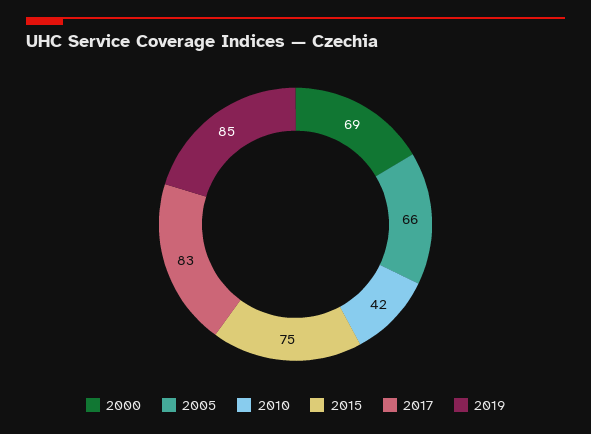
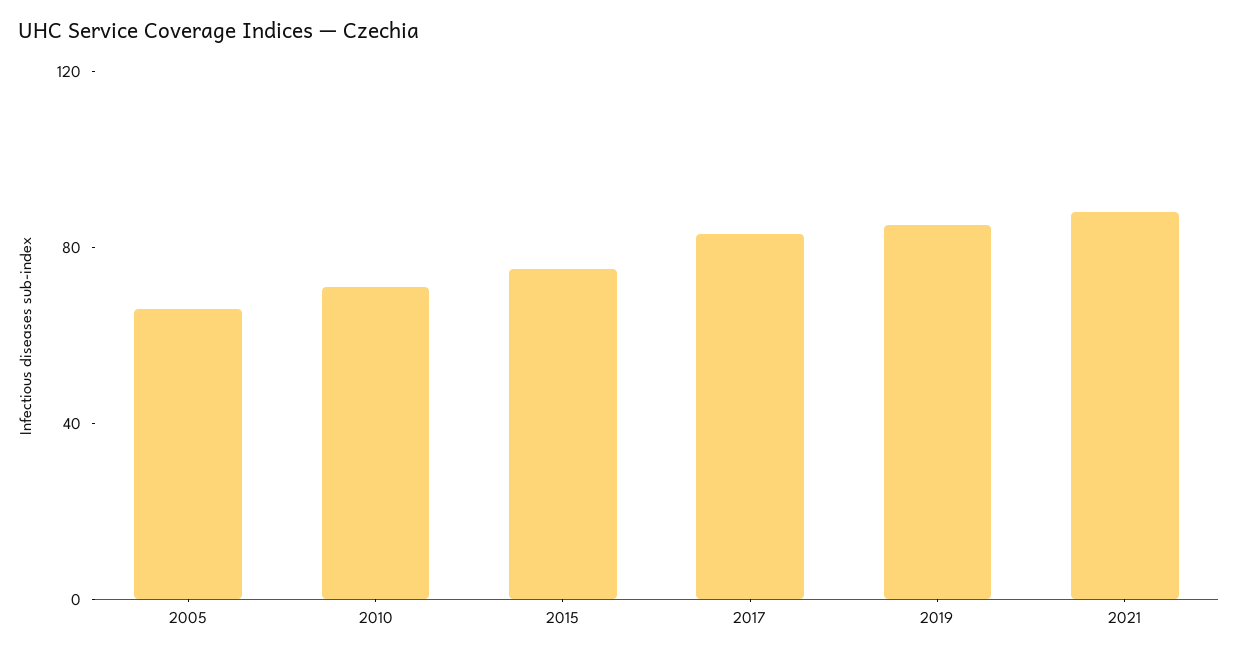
2000: 69 -> none
2010: 42 -> 70
2021: none -> 90

